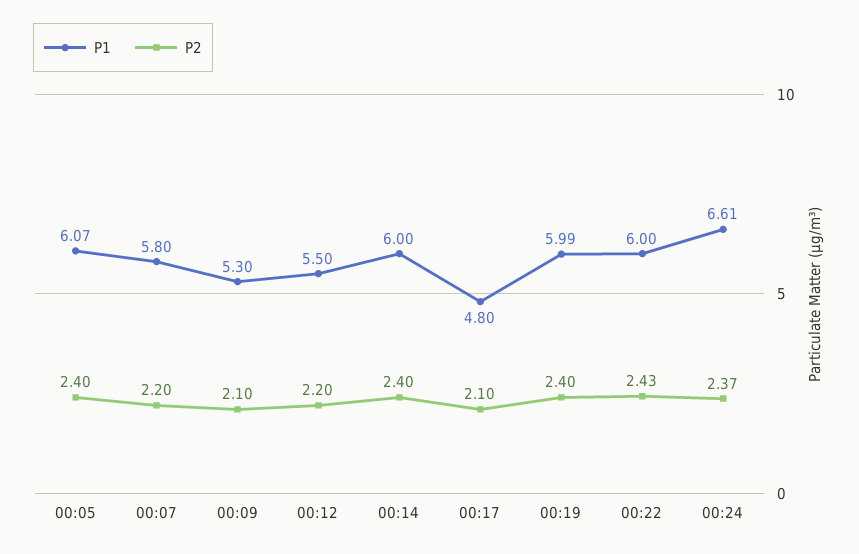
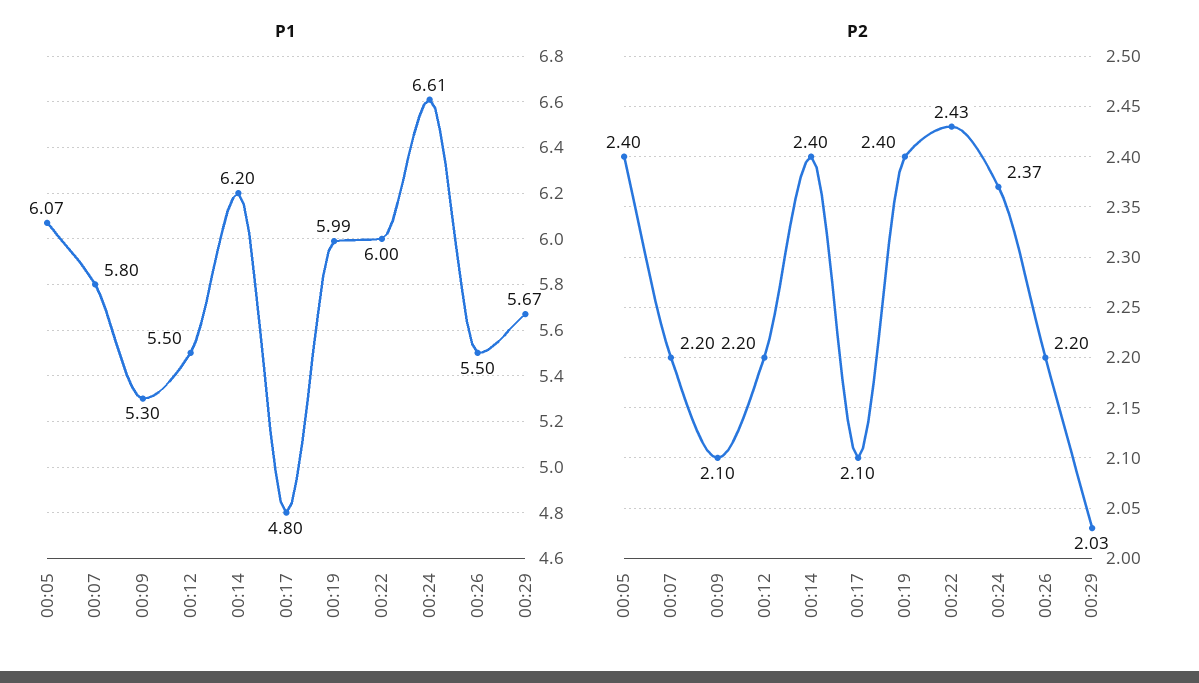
P1, 00:14: 6 -> 6.2
P1, 00:26: none -> 5.5
P1, 00:29: none -> 5.67
P2, 00:26: none -> 2.2
P2, 00:29: none -> 2.03

